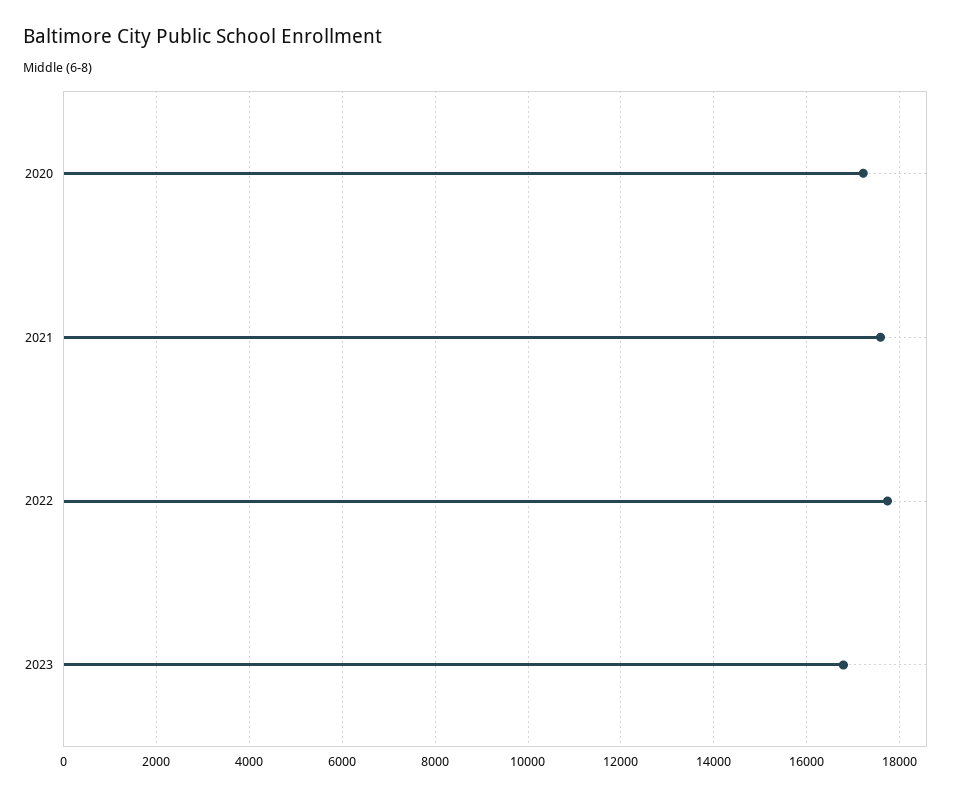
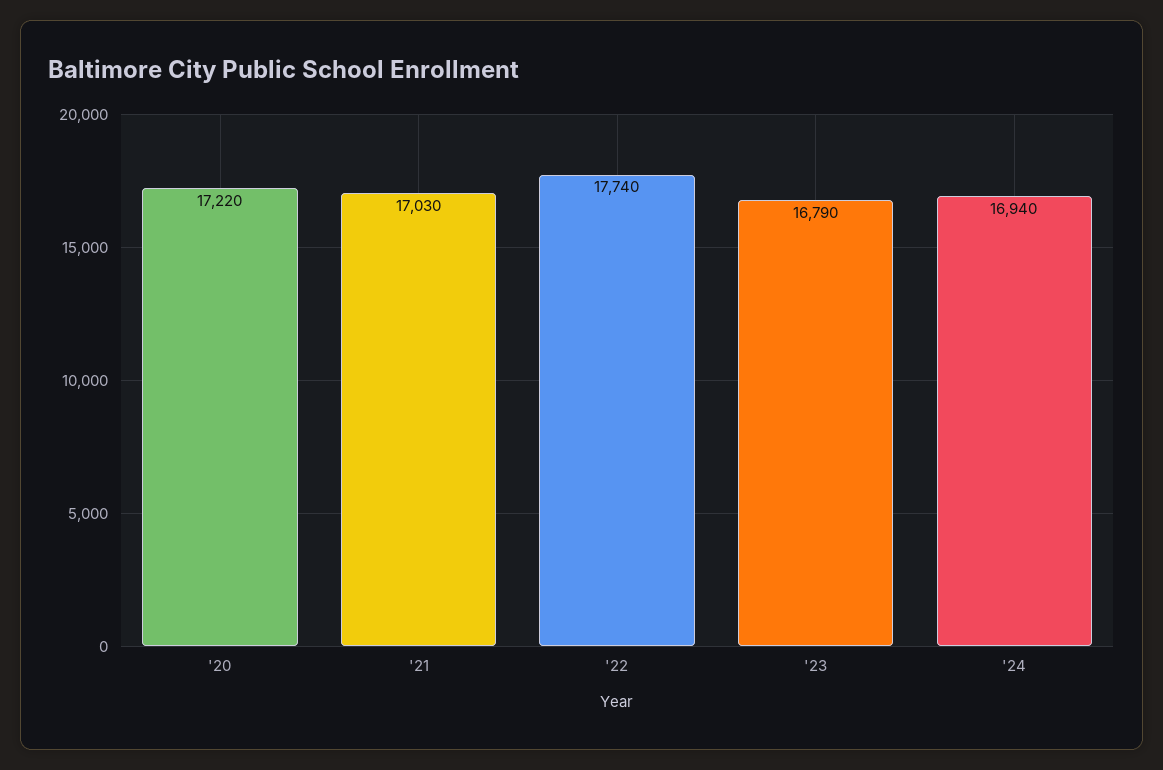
2021: 17600 -> 17030
'24: none -> 16940

